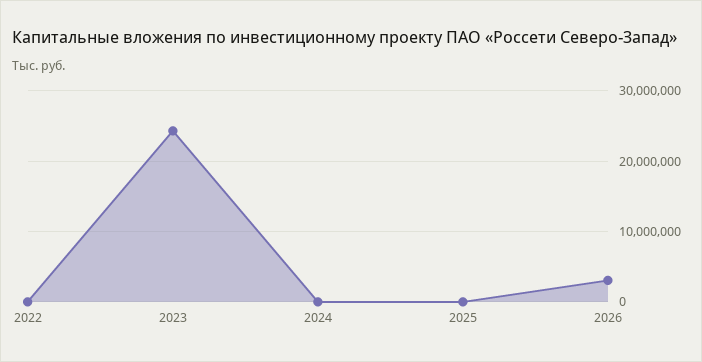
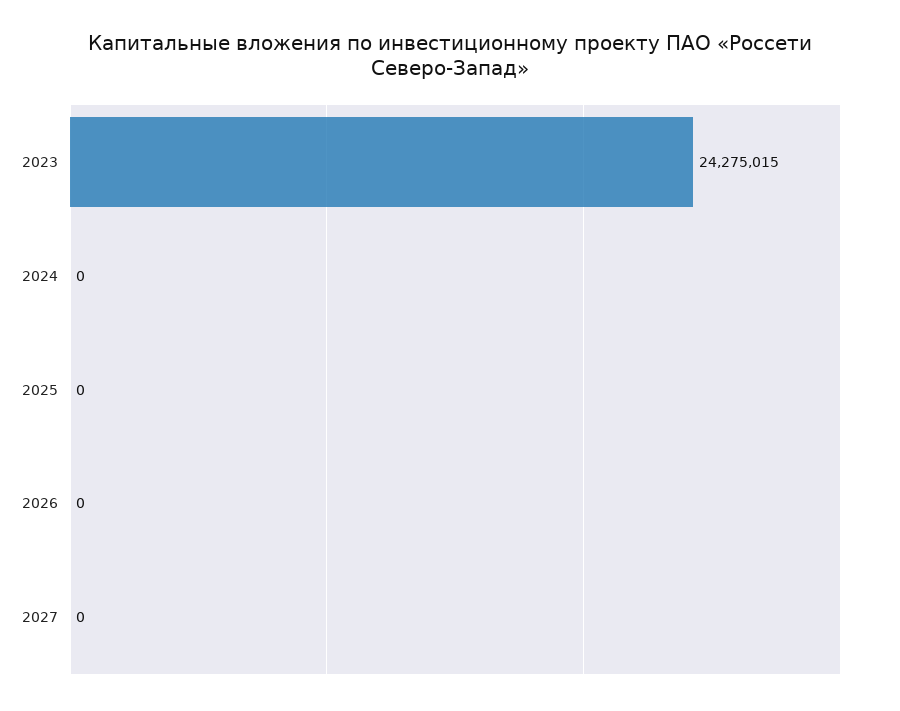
2022: 0 -> none
2026: 3000000 -> 0
2027: none -> 0

